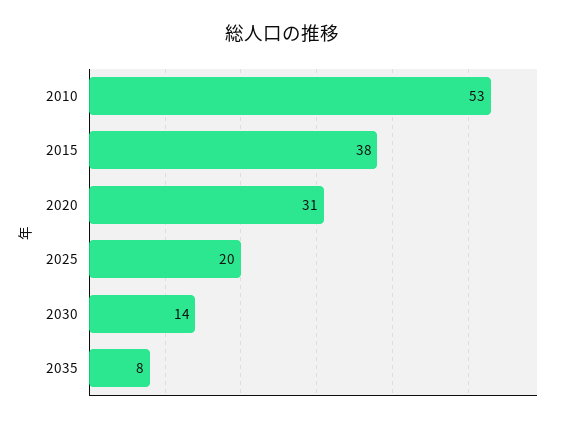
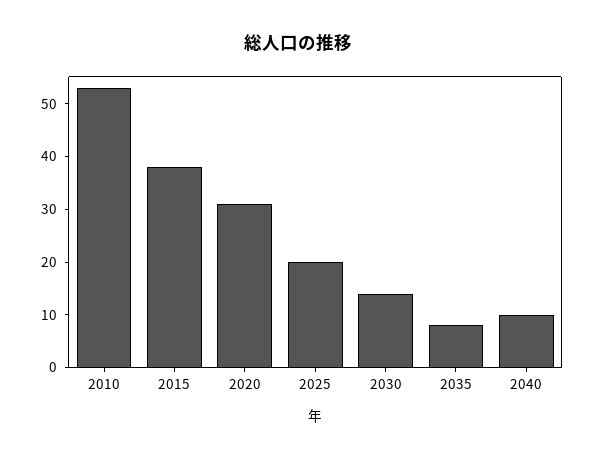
2040: none -> 10

